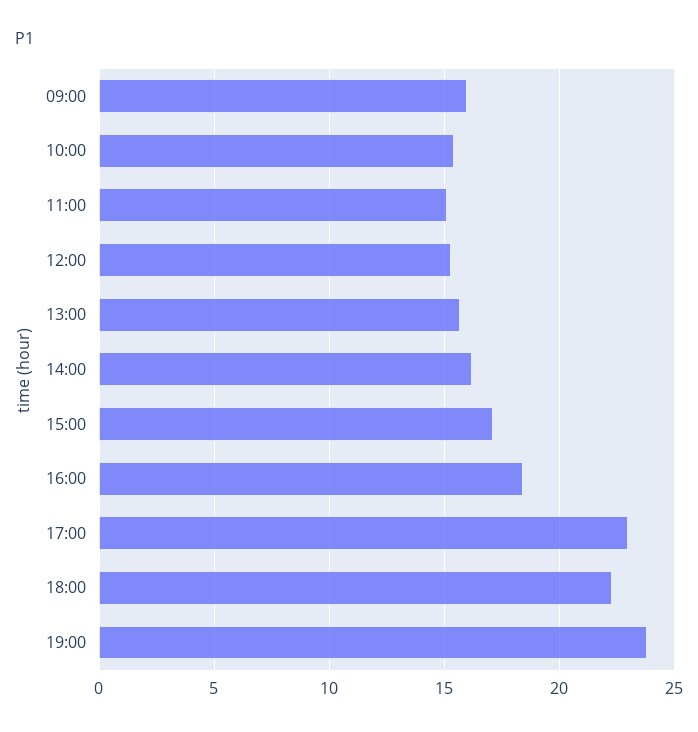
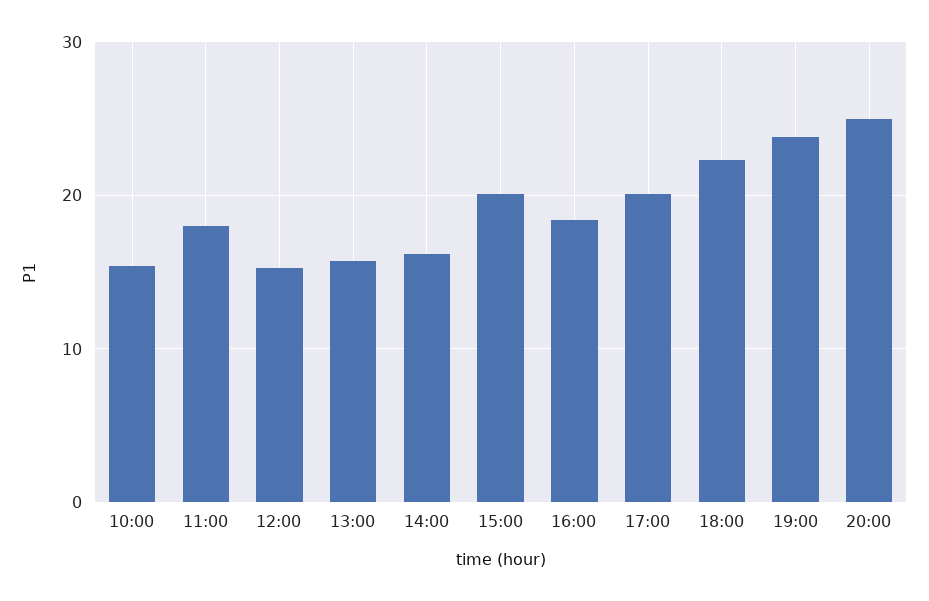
09:00: 16 -> none
11:00: 15 -> 18
15:00: 17 -> 20
17:00: 23 -> 20
20:00: none -> 25

